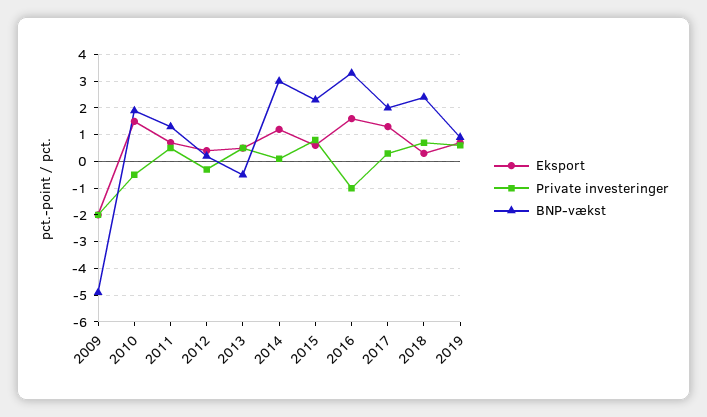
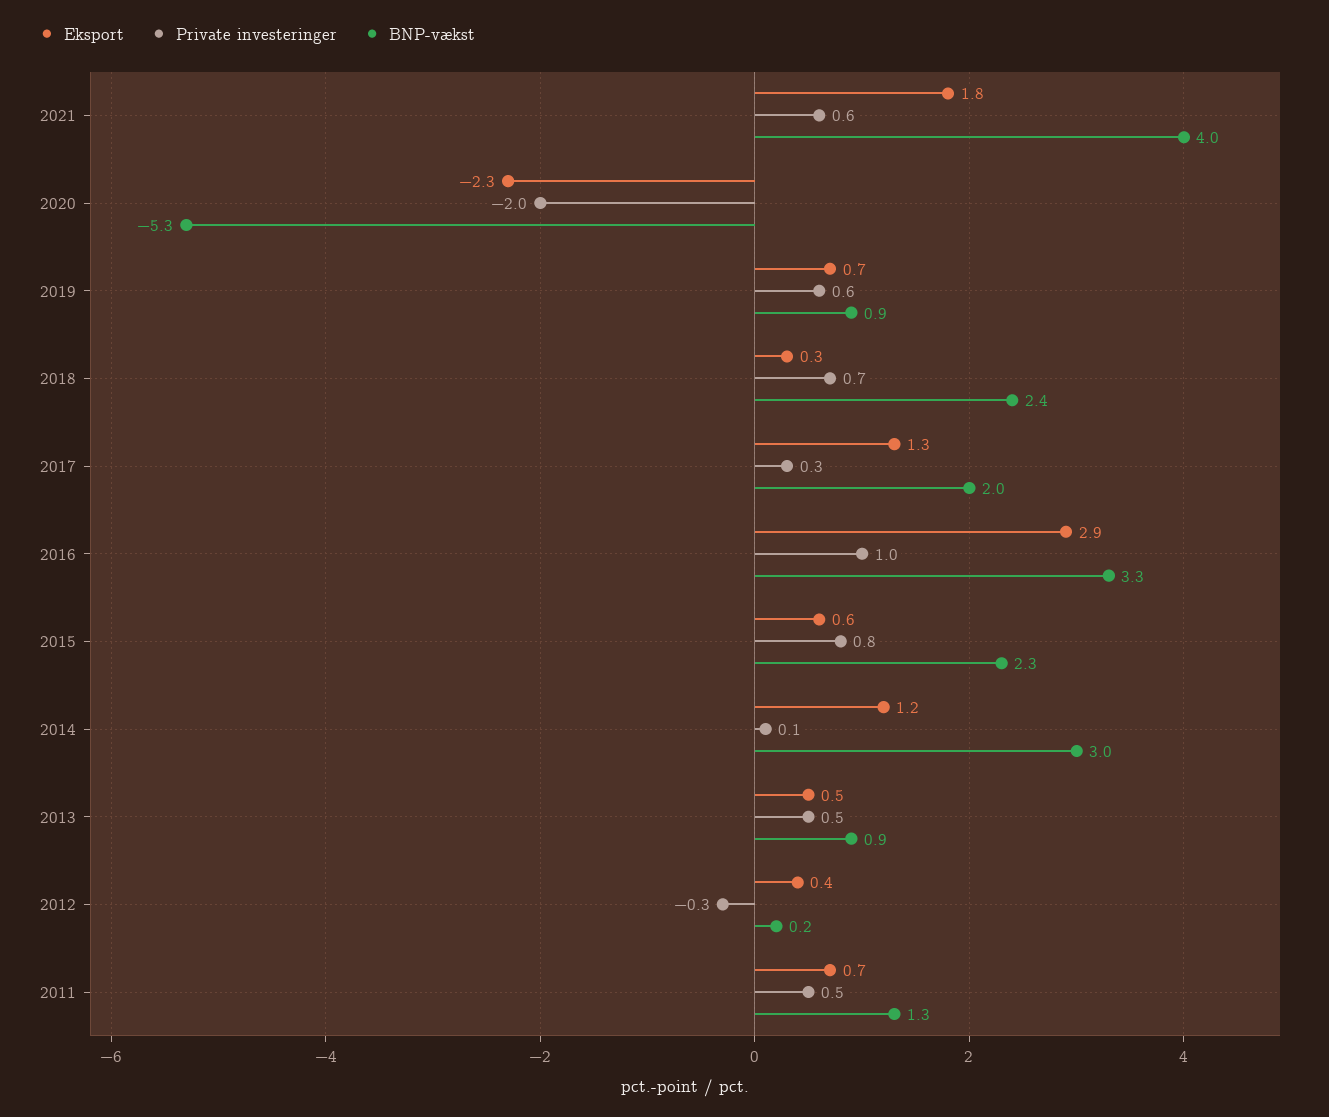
Eksport, 2009: -2 -> none
Private investeringer, 2009: -2 -> none
BNP-vækst, 2009: -5 -> none
Eksport, 2010: 1.5 -> none
Private investeringer, 2010: -0.5 -> none
BNP-vækst, 2010: 2 -> none
BNP-vækst, 2013: -0.5 -> 0.9
Eksport, 2016: 1.5 -> 2.9
Private investeringer, 2016: -1 -> 1
Eksport, 2021: none -> 1.8
Private investeringer, 2021: none -> 0.6
BNP-vækst, 2021: none -> 4
Eksport, 2020: none -> -2.3
Private investeringer, 2020: none -> -2
BNP-vækst, 2020: none -> -5.3

